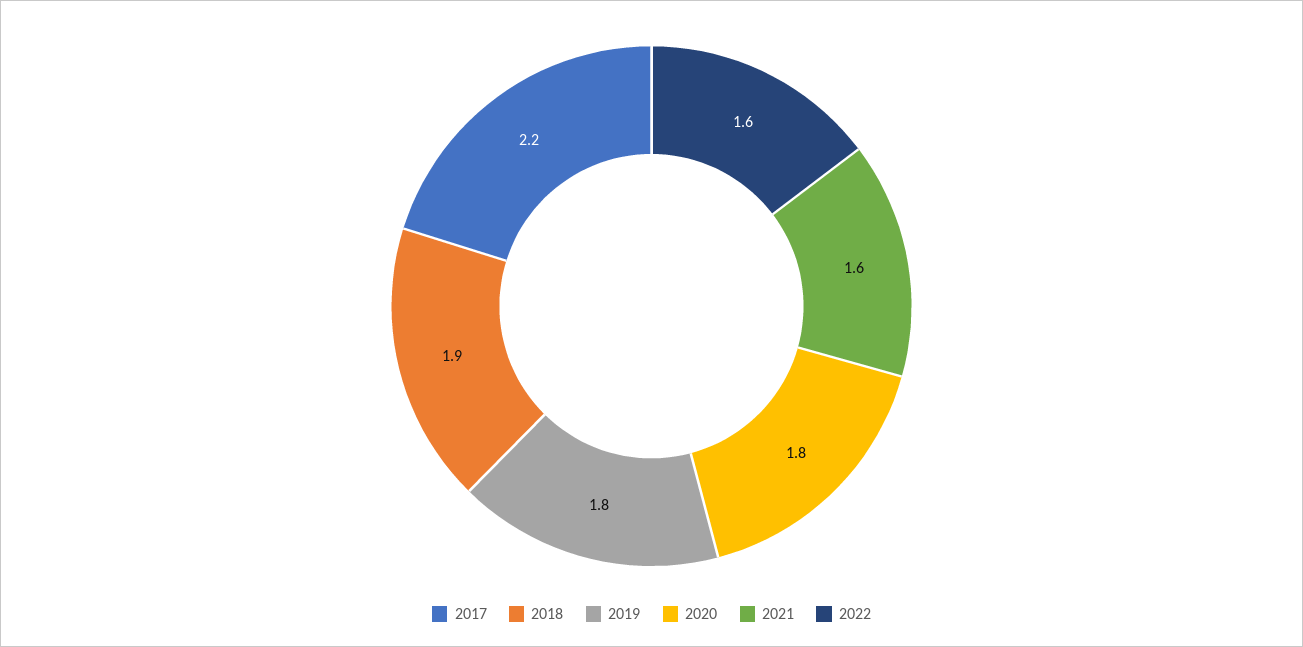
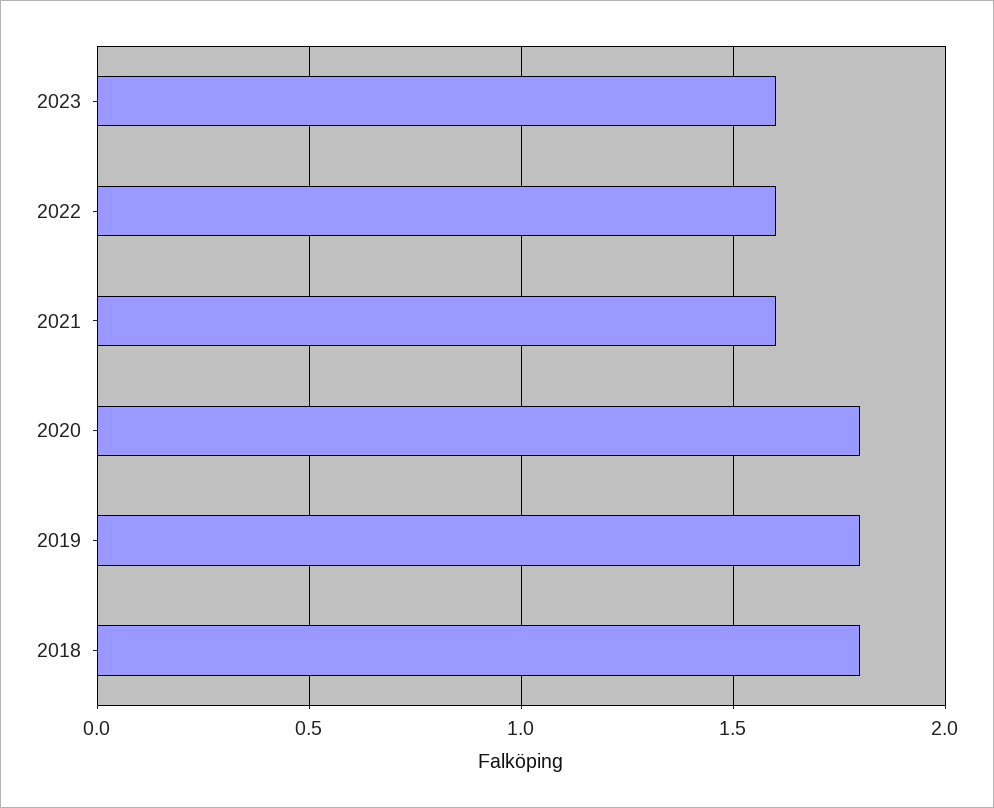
2017: 2.2 -> none
2018: 1.9 -> 1.8
2023: none -> 1.6

